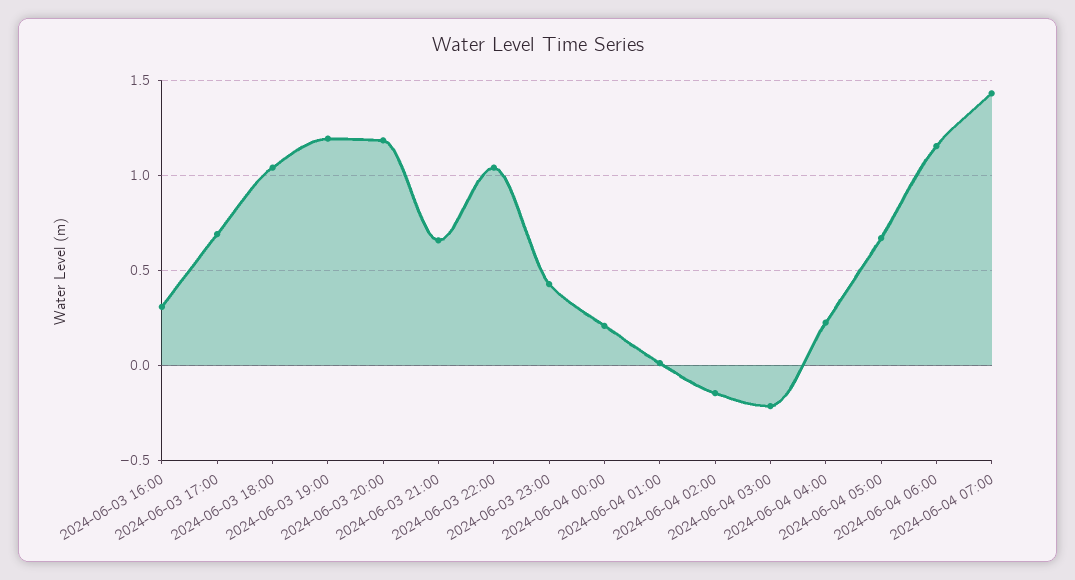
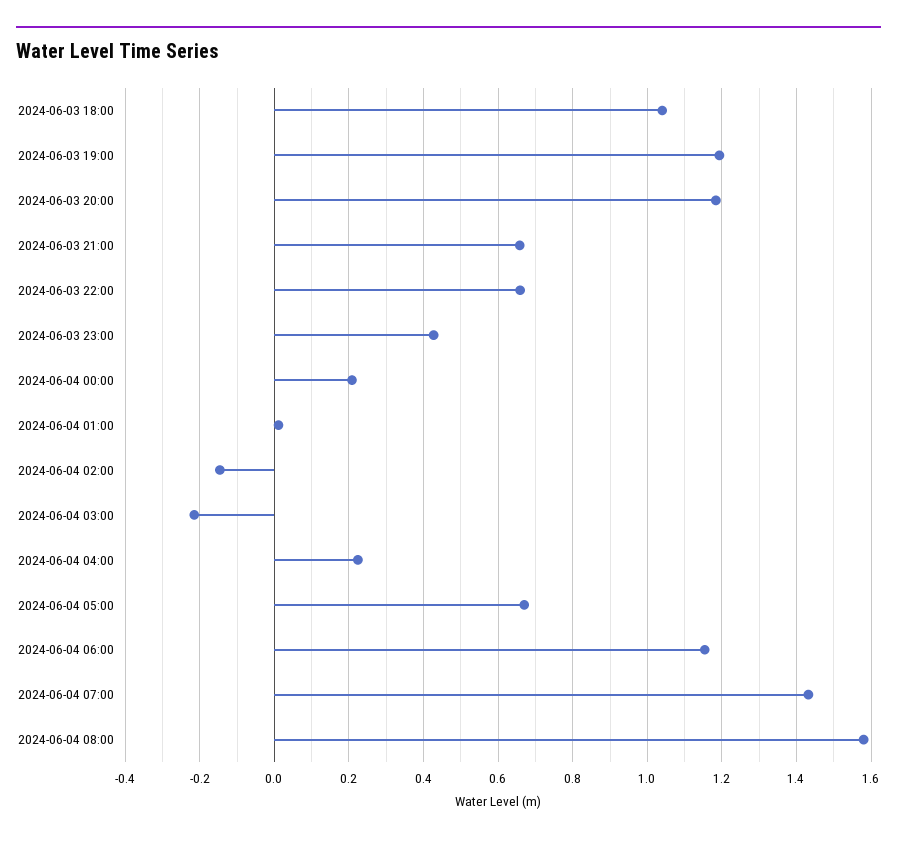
2024-06-03 16:00: 0.3 -> none
2024-06-03 17:00: 0.7 -> none
2024-06-03 22:00: 1.05 -> 0.66
2024-06-04 08:00: none -> 1.58

